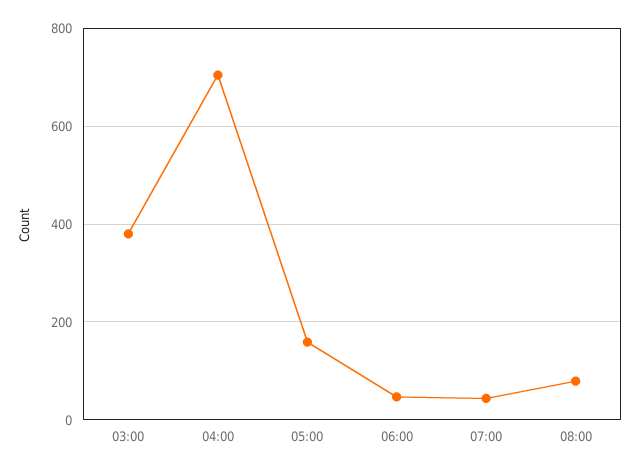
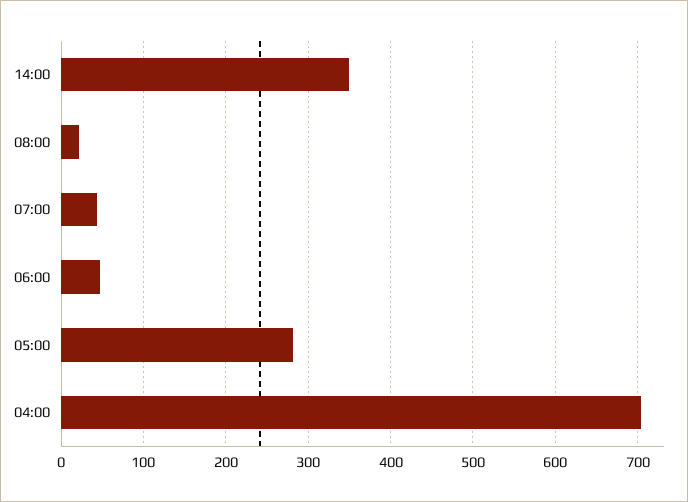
03:00: 380 -> none
05:00: 160 -> 280
08:00: 80 -> 20
14:00: none -> 350

